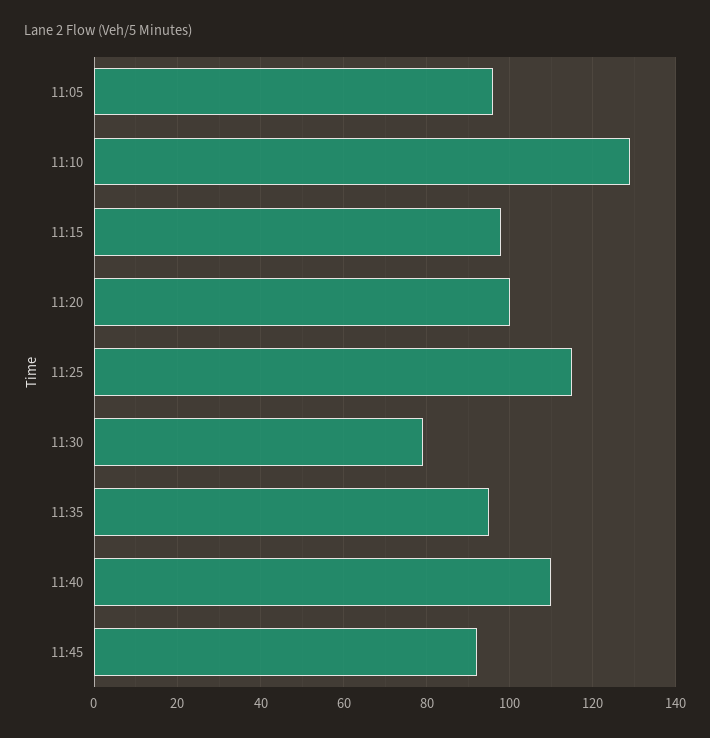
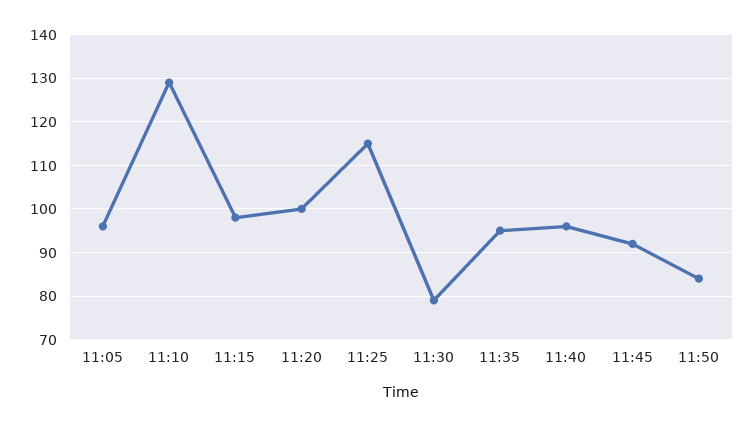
11:40: 110 -> 95
11:50: none -> 85

